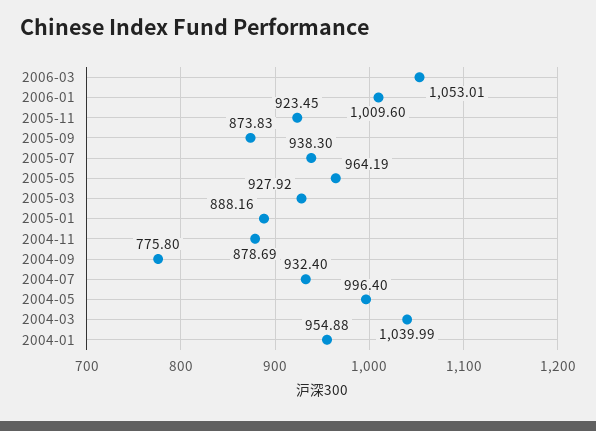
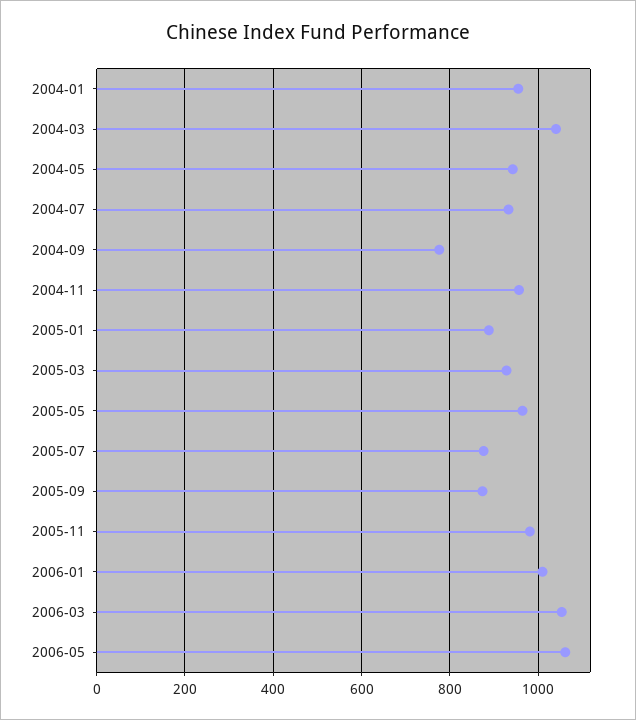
2005-11: 923.45 -> 980
2005-07: 938.3 -> 880
2004-11: 878.69 -> 960
2004-05: 996.4 -> 940
2006-05: none -> 1060

